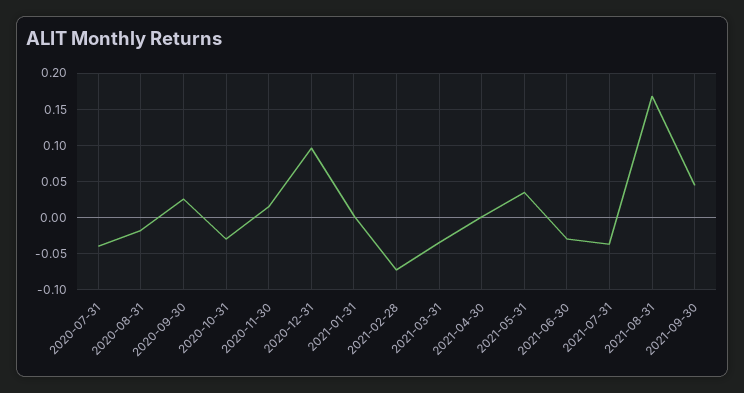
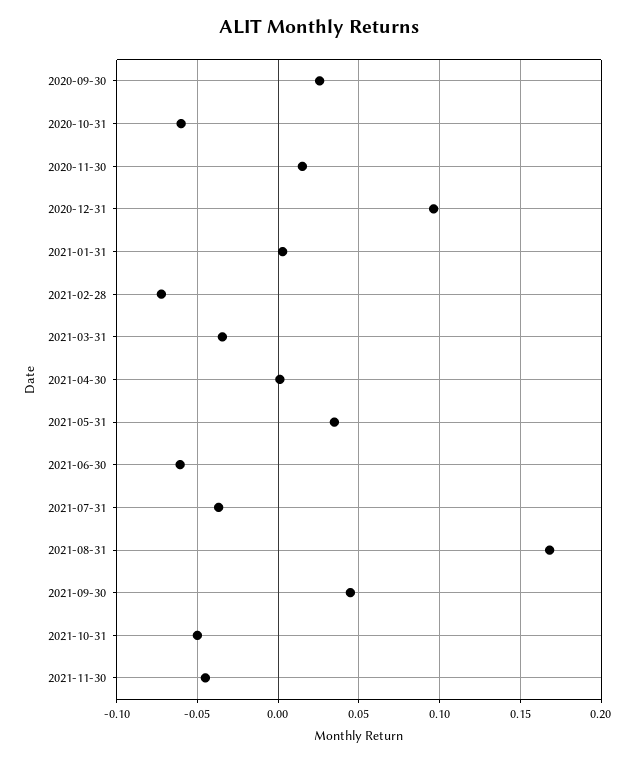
2020-07-31: -0.04 -> none
2020-08-31: -0.02 -> none
2020-10-31: -0.03 -> -0.06
2021-06-30: -0.03 -> -0.06
2021-10-31: none -> -0.05
2021-11-30: none -> -0.045

